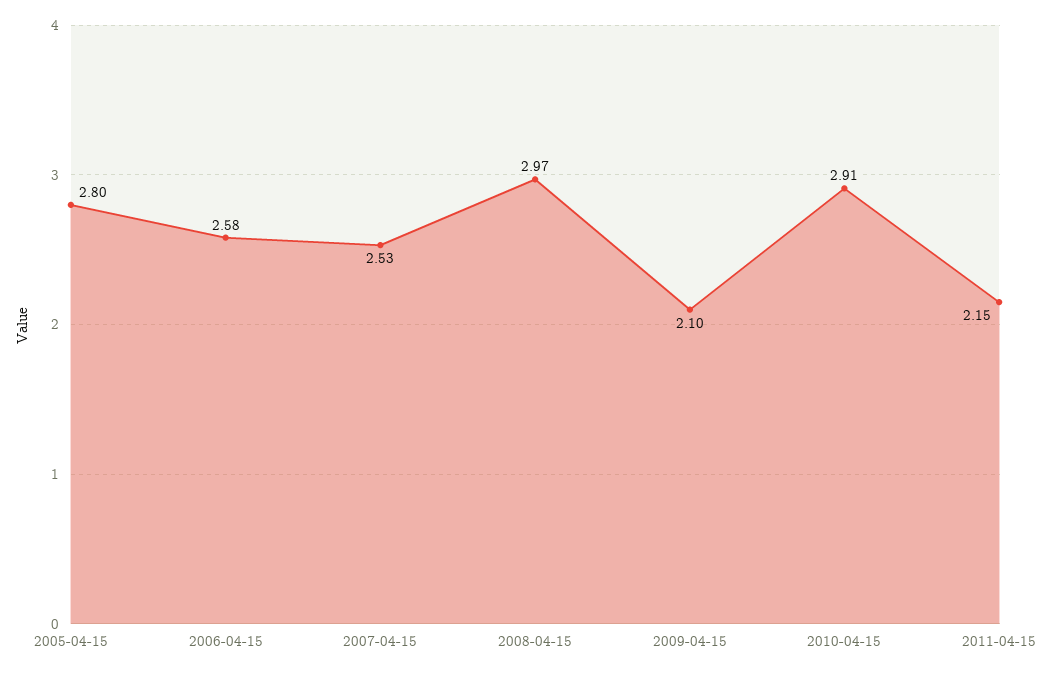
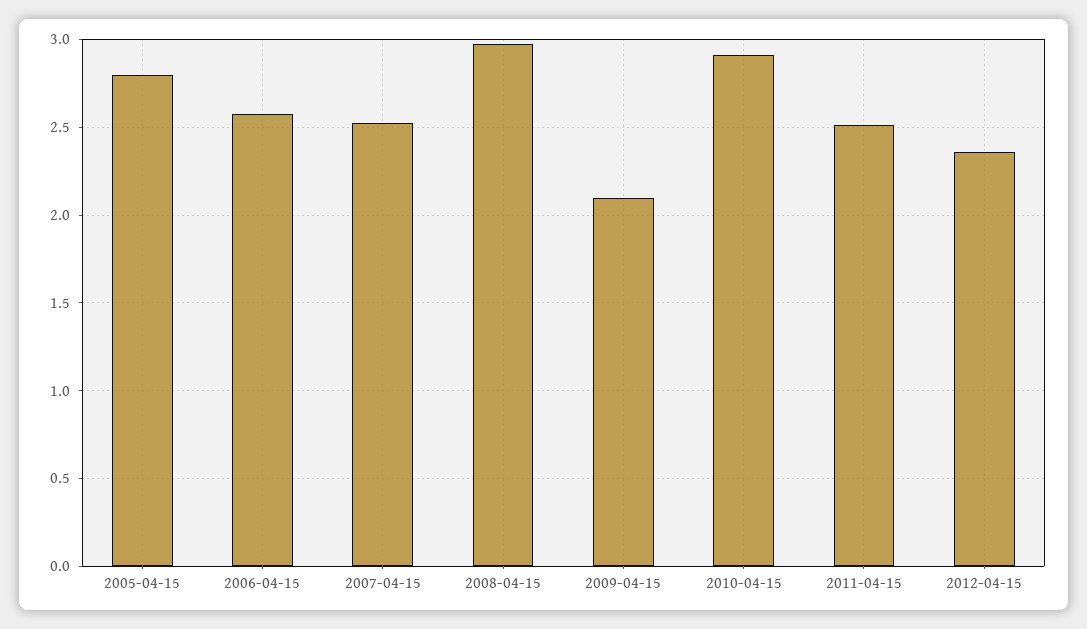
2011-04-15: 2.15 -> 2.5
2012-04-15: none -> 2.35

